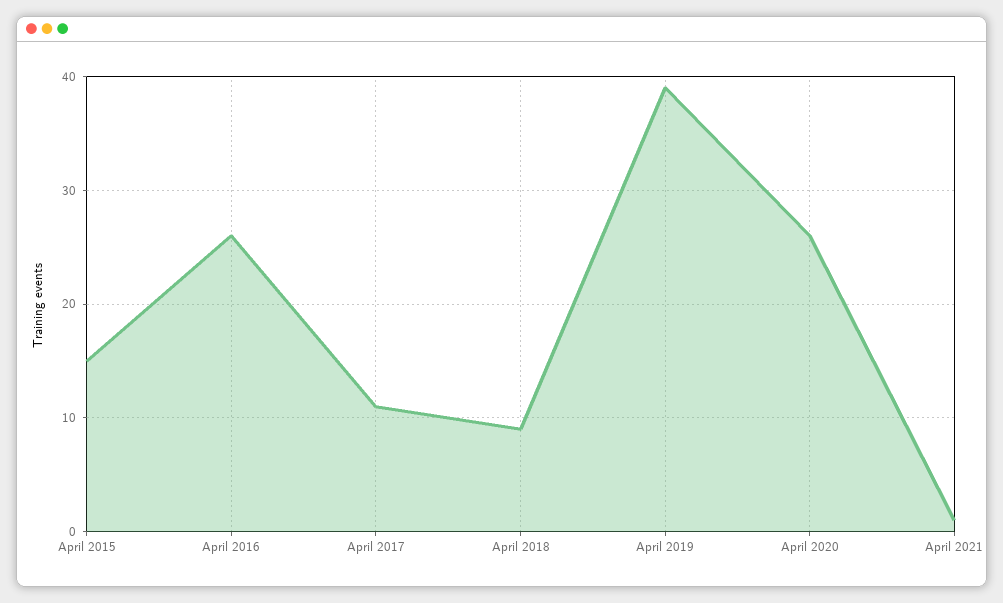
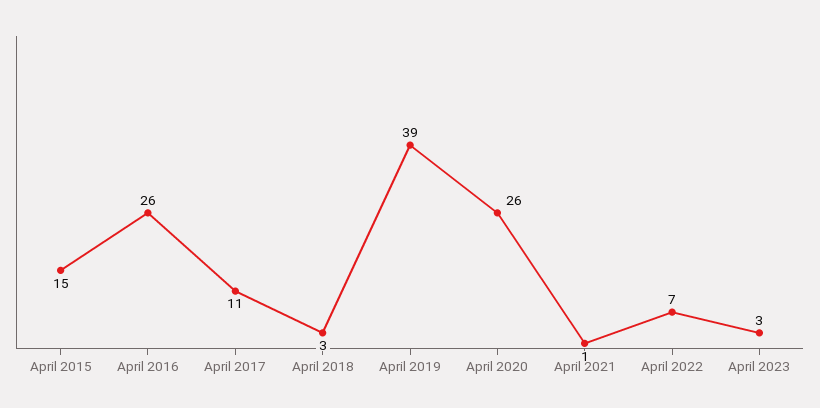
April 2018: 9 -> 3
April 2022: none -> 7
April 2023: none -> 3

